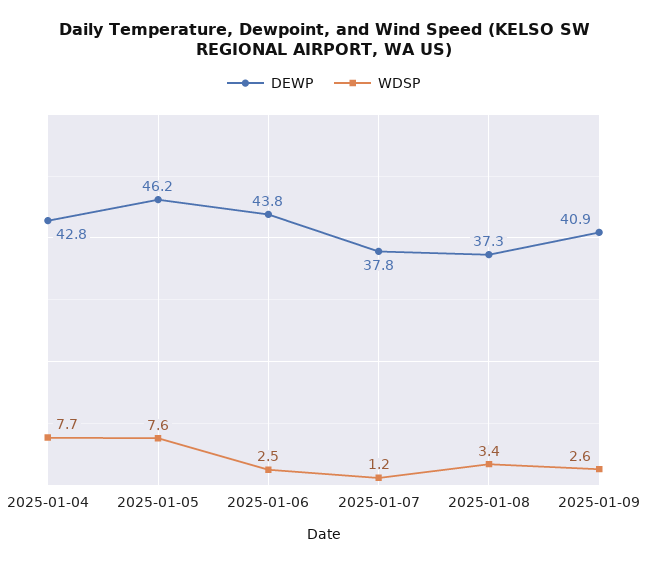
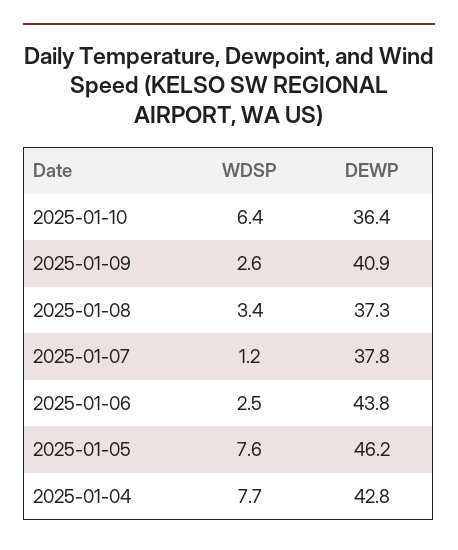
WDSP, 2025-01-10: none -> 6.4
DEWP, 2025-01-10: none -> 36.4

